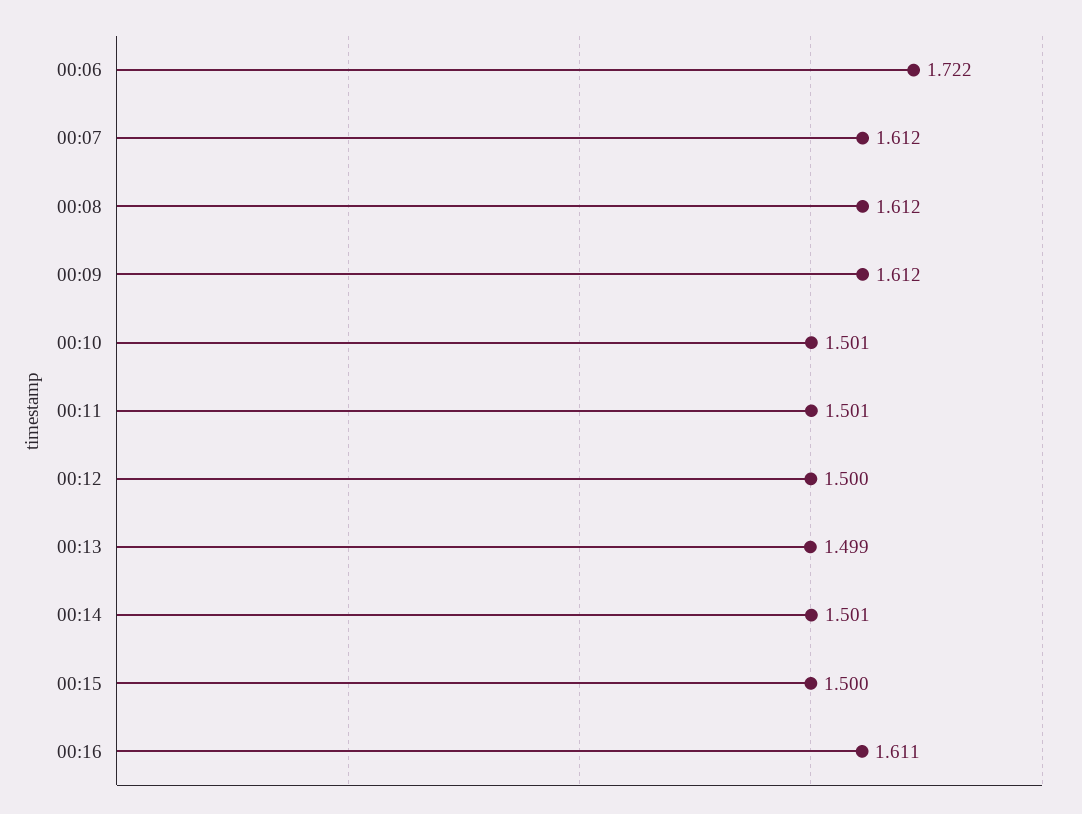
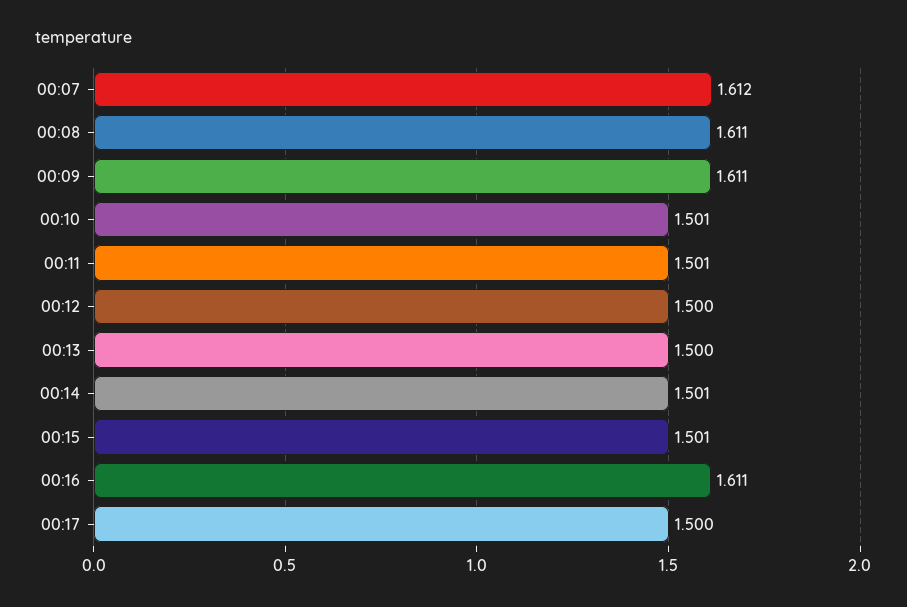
00:06: 1.722 -> none
00:08: 1.612 -> 1.611
00:09: 1.612 -> 1.611
00:13: 1.499 -> 1.5
00:15: 1.5 -> 1.501
00:17: none -> 1.5

